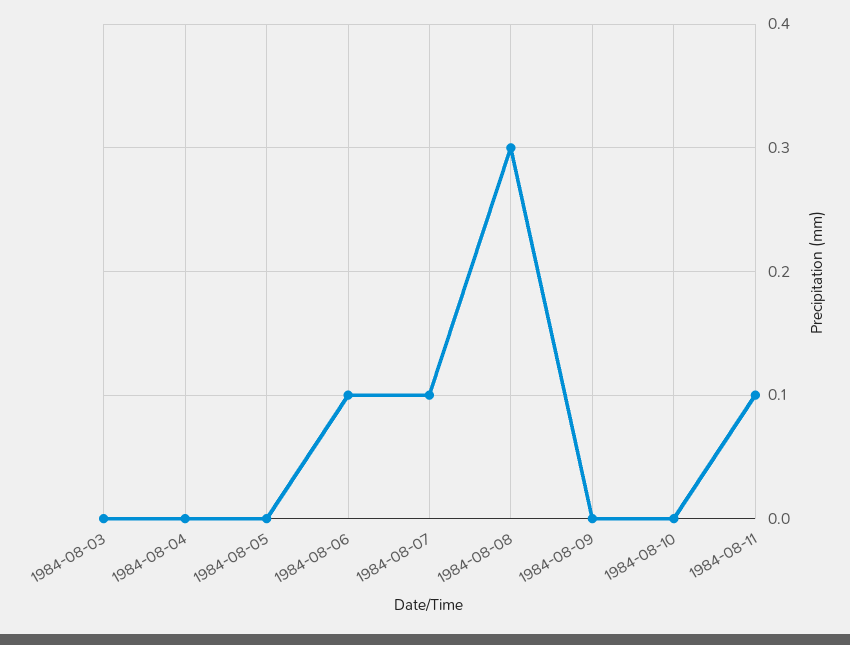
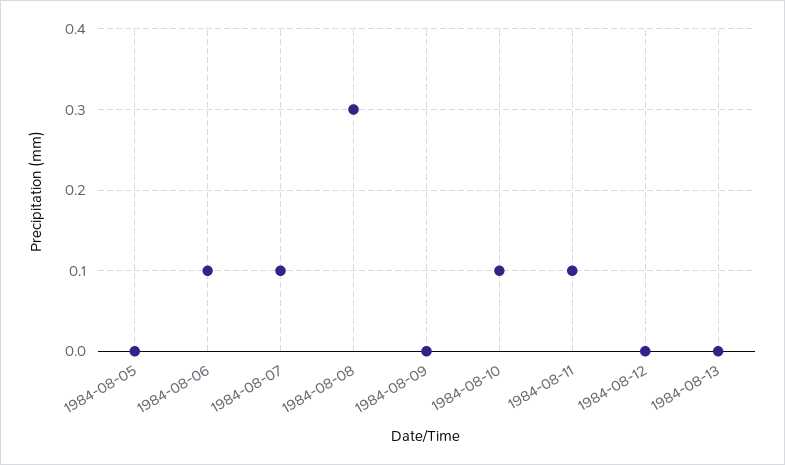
1984-08-03: 0 -> none
1984-08-04: 0 -> none
1984-08-10: 0 -> 0.1
1984-08-12: none -> 0
1984-08-13: none -> 0

